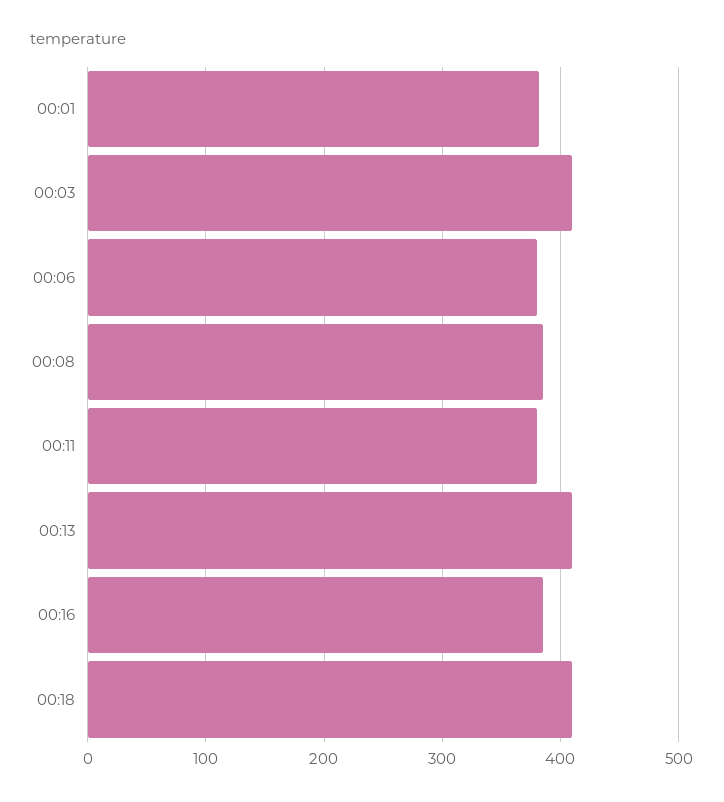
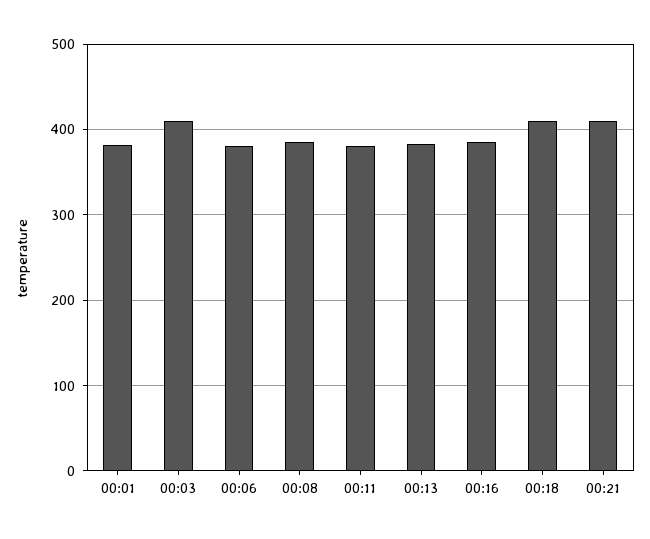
00:13: 410 -> 380
00:21: none -> 410

